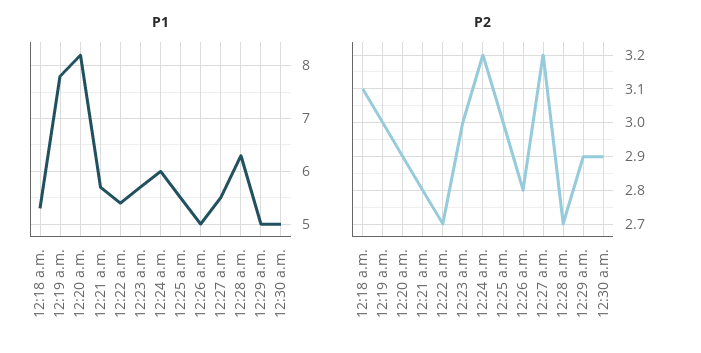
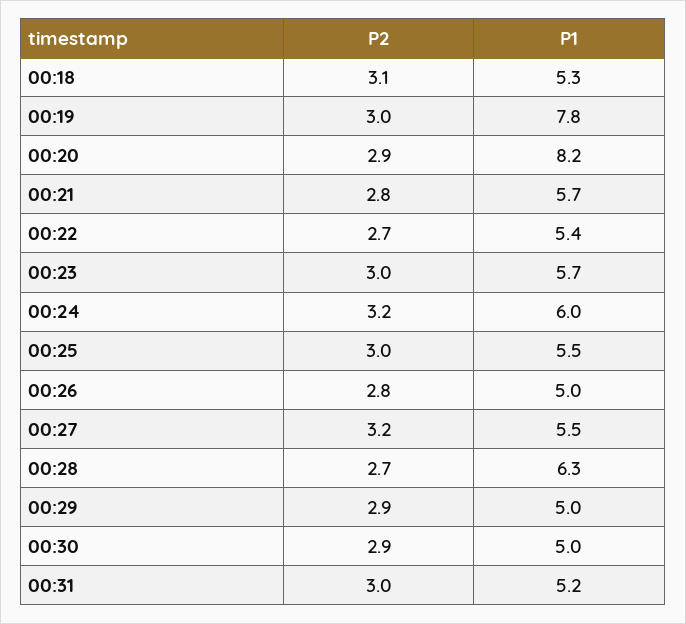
P2, 00:31: none -> 3
P1, 00:31: none -> 5.2

